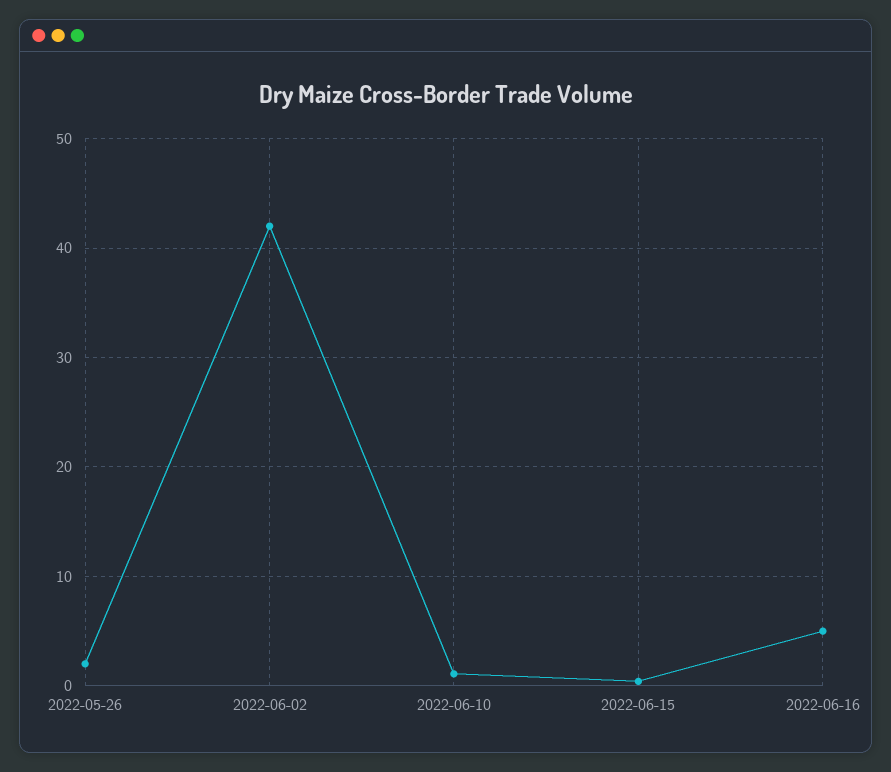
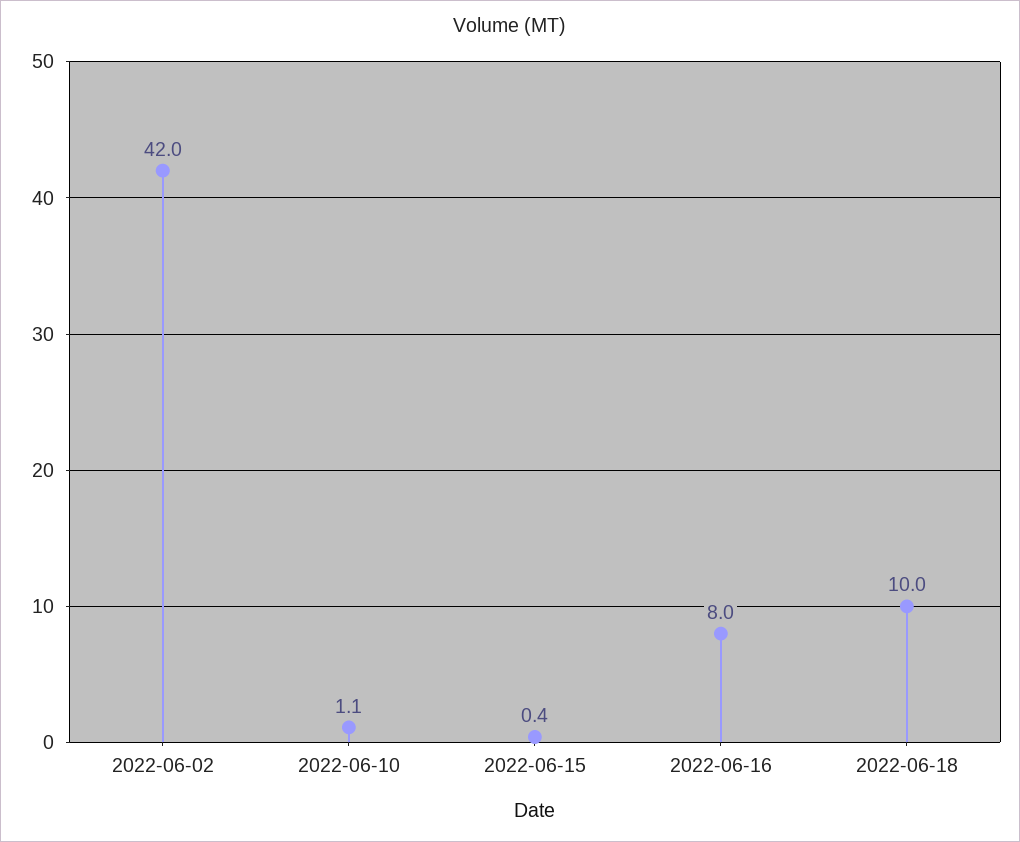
2022-05-26: 2 -> none
2022-06-16: 5 -> 8
2022-06-18: none -> 10

